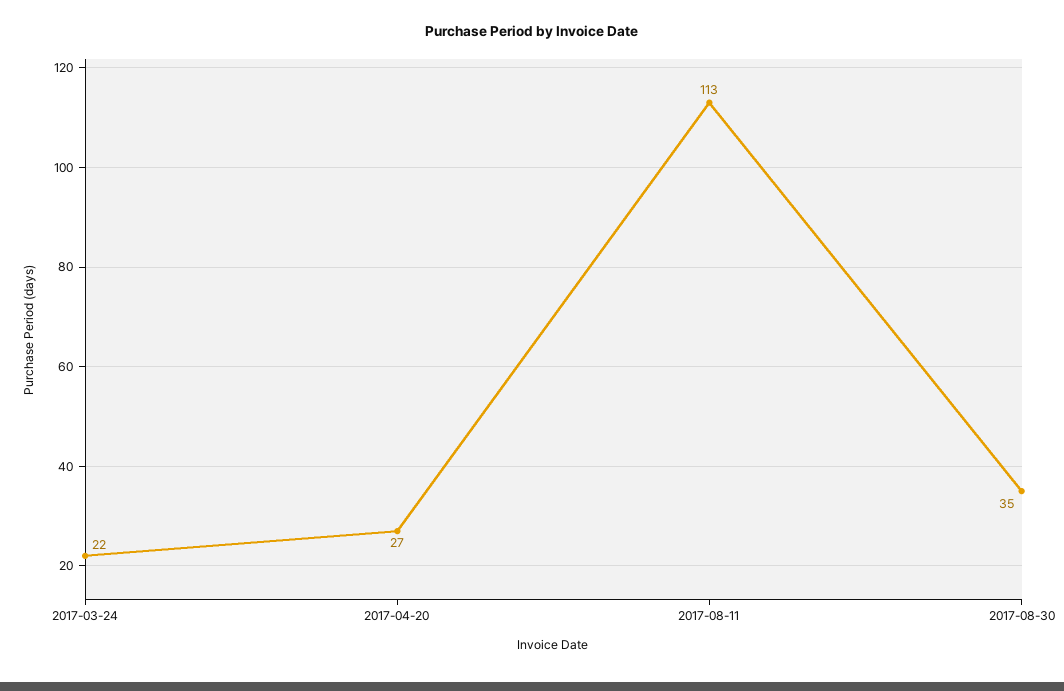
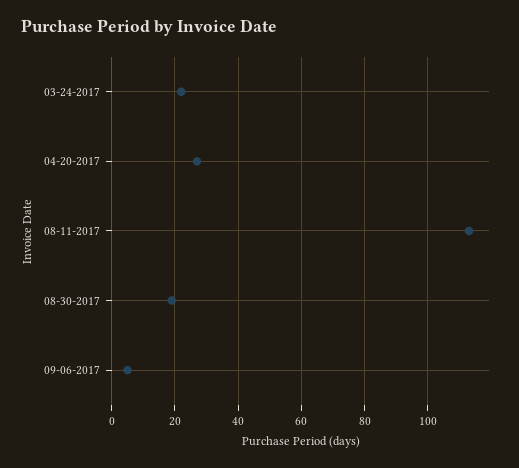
2017-08-30: 35 -> 20
09-06-2017: none -> 5

